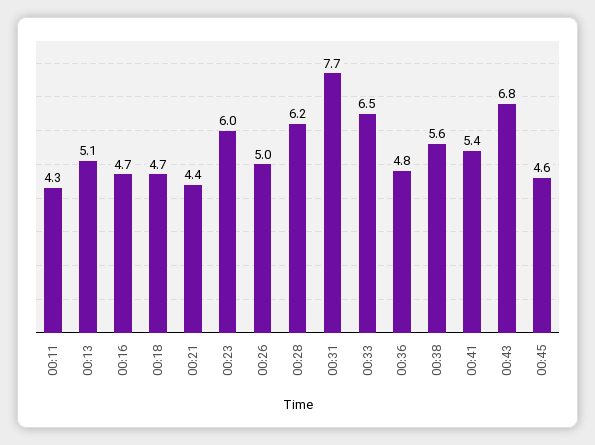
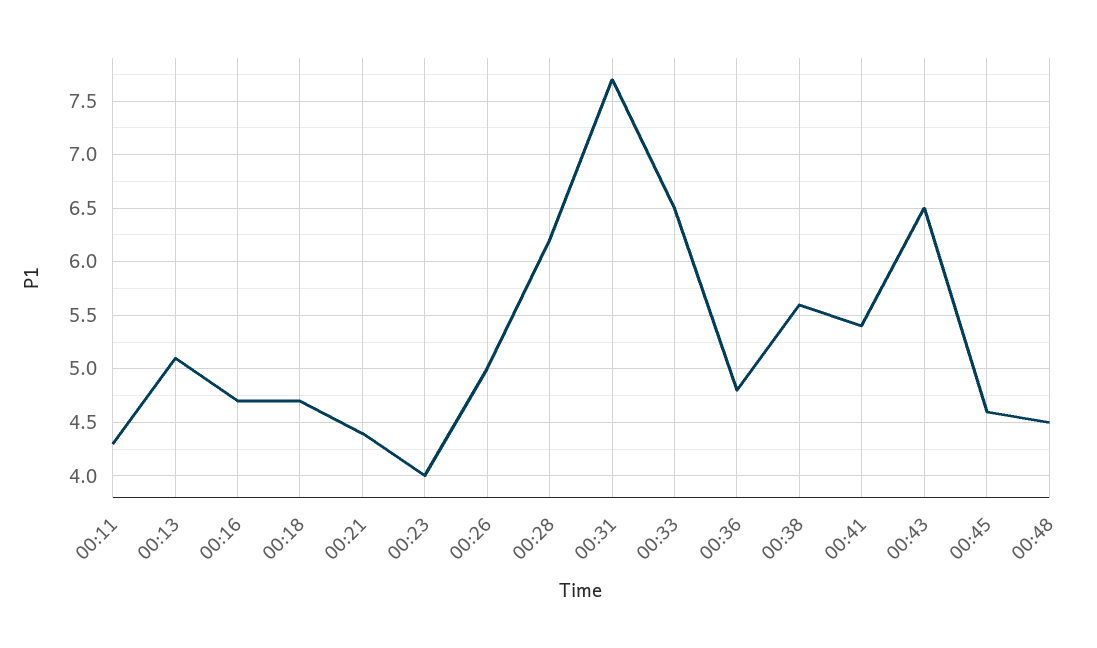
00:23: 6 -> 4
00:43: 6.8 -> 6.5
00:48: none -> 4.5

